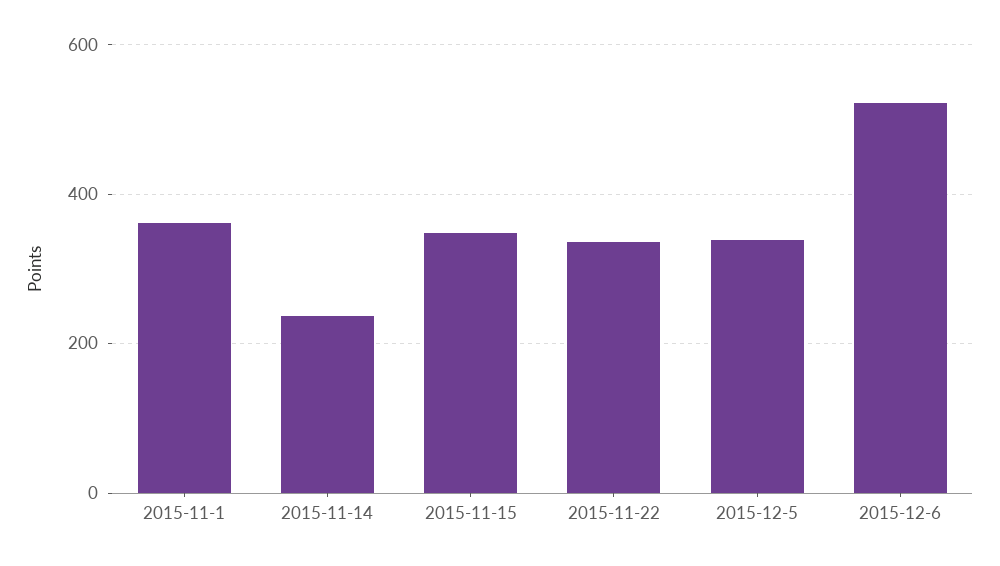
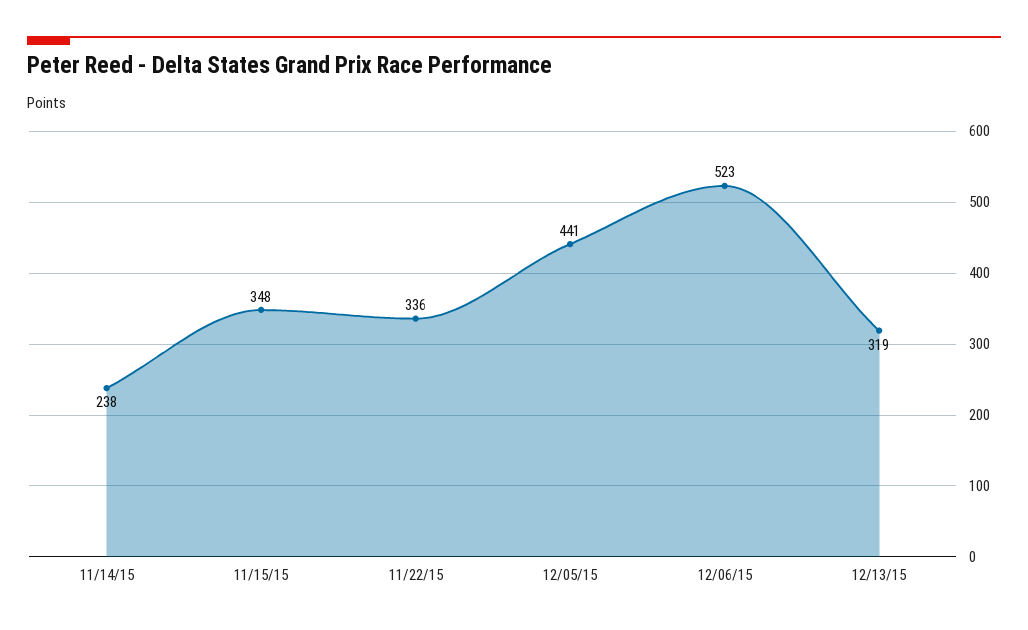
2015-11-1: 360 -> none
2015-12-5: 340 -> 441
12/13/15: none -> 319

